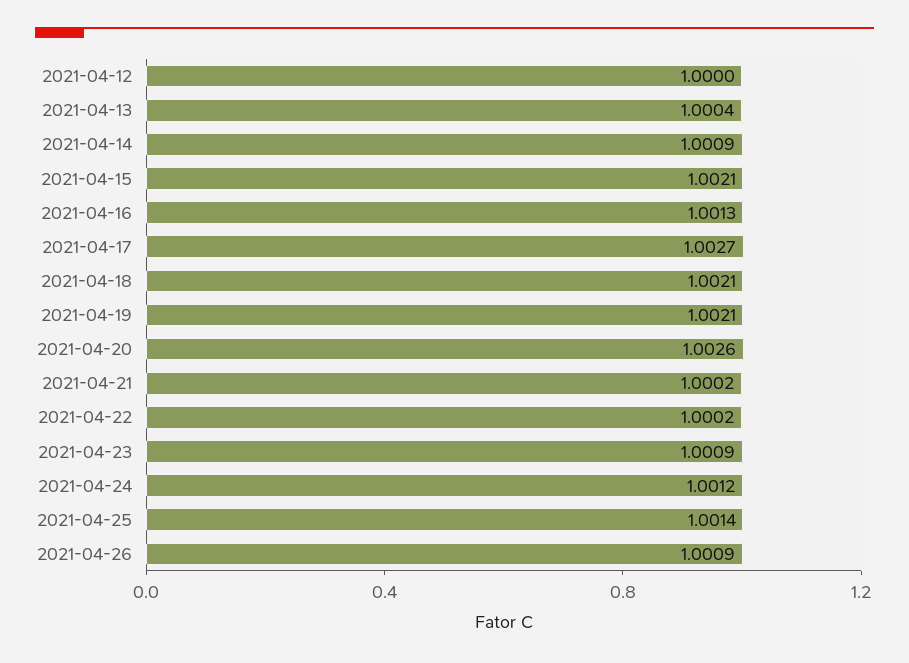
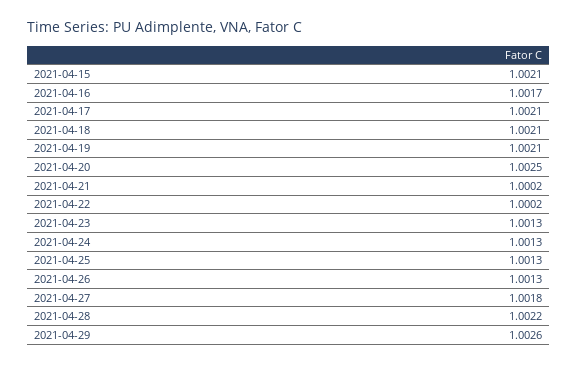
2021-04-12: 1 -> none
2021-04-13: 1.0004 -> none
2021-04-14: 1.0009 -> none
2021-04-16: 1.0013 -> 1.0017
2021-04-17: 1.0027 -> 1.0021
2021-04-20: 1.0026 -> 1.0025
2021-04-23: 1.0009 -> 1.0013
2021-04-24: 1.0012 -> 1.0013
2021-04-25: 1.0014 -> 1.0013
2021-04-26: 1.0009 -> 1.0013
2021-04-27: none -> 1.0018
2021-04-28: none -> 1.0022
2021-04-29: none -> 1.0026

